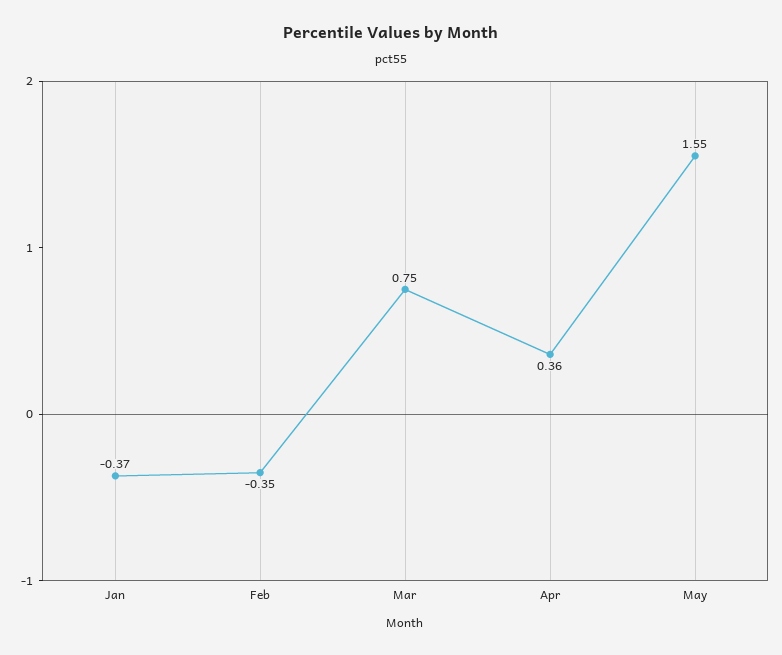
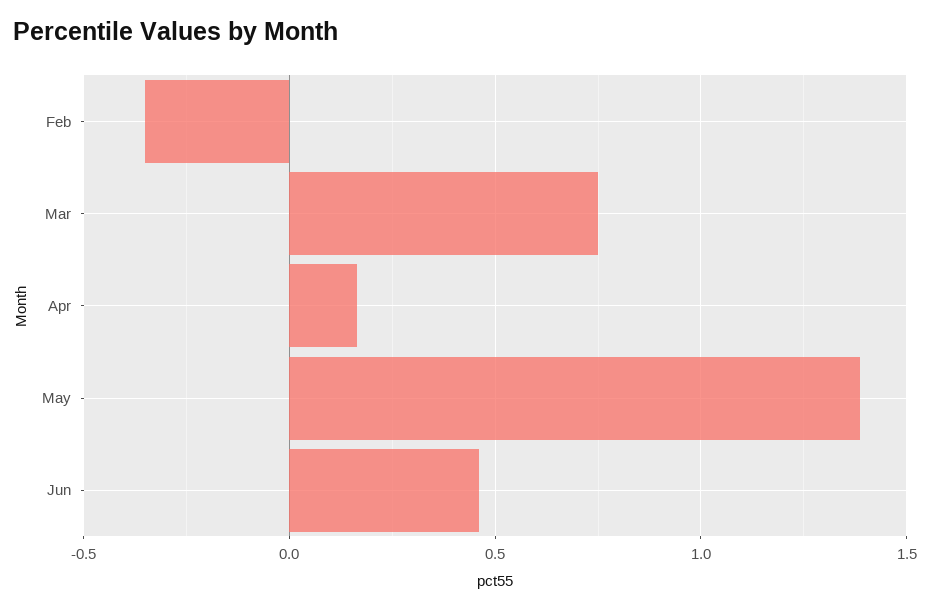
Jan: -0.37 -> none
Apr: 0.36 -> 0.15
May: 1.55 -> 1.4
Jun: none -> 0.45

